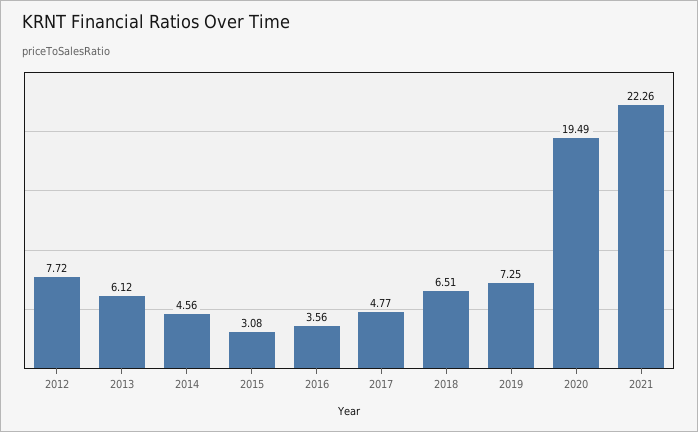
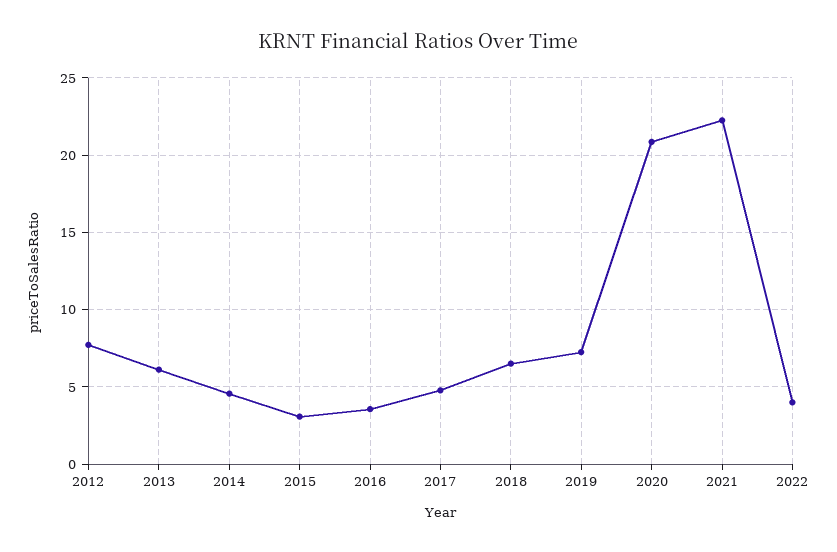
2020: 19.49 -> 21
2022: none -> 4

